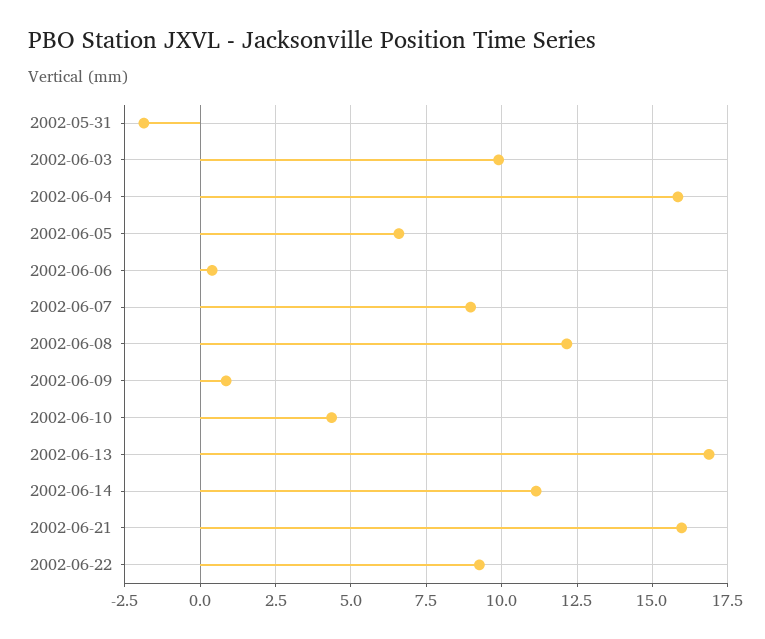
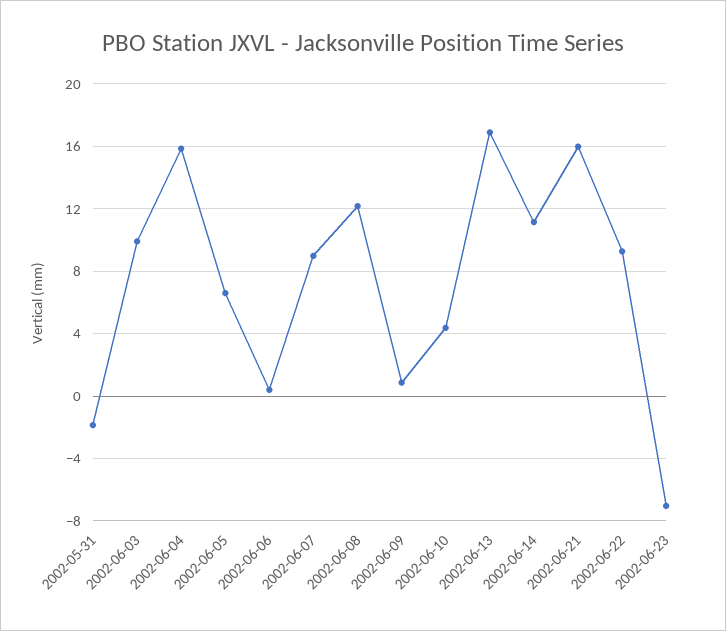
2002-06-23: none -> -7

